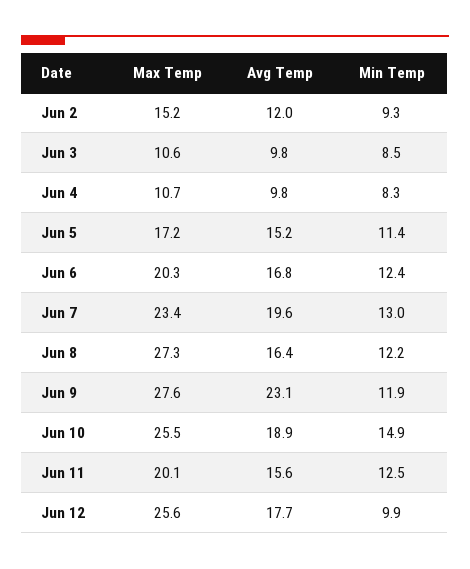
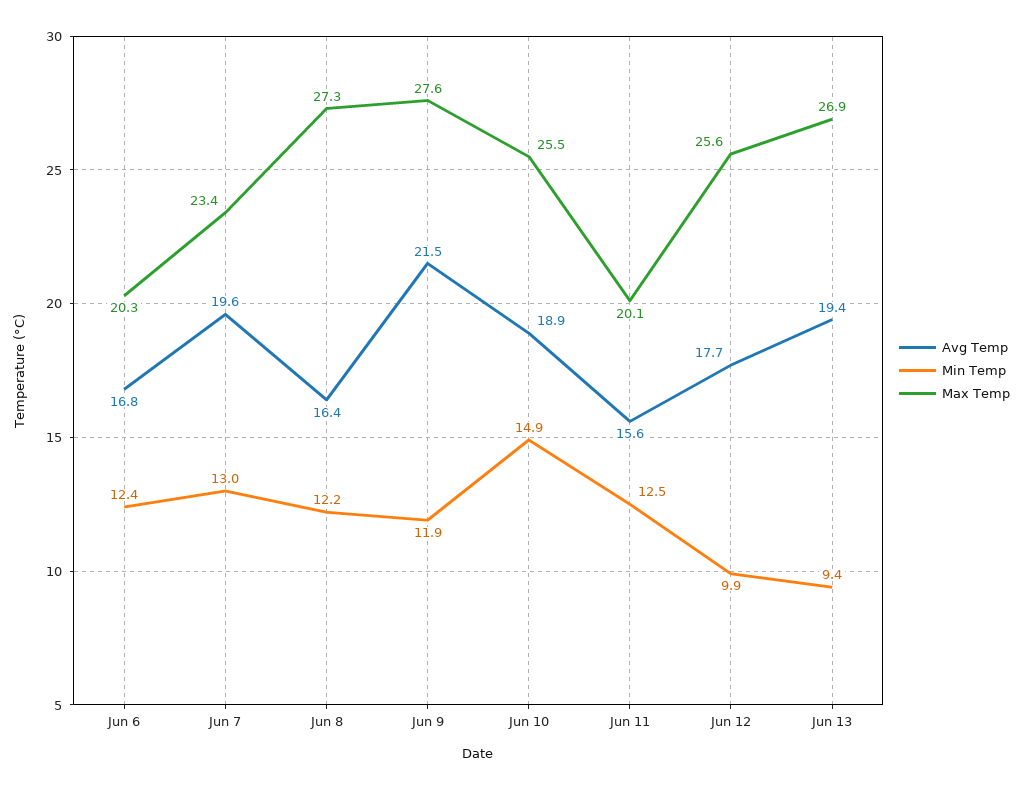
Max Temp, Jun 2: 15.2 -> none
Avg Temp, Jun 2: 12 -> none
Min Temp, Jun 2: 9.3 -> none
Max Temp, Jun 3: 10.6 -> none
Avg Temp, Jun 3: 9.8 -> none
Min Temp, Jun 3: 8.5 -> none
Max Temp, Jun 4: 10.7 -> none
Avg Temp, Jun 4: 9.8 -> none
Min Temp, Jun 4: 8.3 -> none
Max Temp, Jun 5: 17.2 -> none
Avg Temp, Jun 5: 15.2 -> none
Min Temp, Jun 5: 11.4 -> none
Avg Temp, Jun 9: 23.1 -> 21.5
Avg Temp, Jun 13: none -> 19.4
Min Temp, Jun 13: none -> 9.4
Max Temp, Jun 13: none -> 26.9

